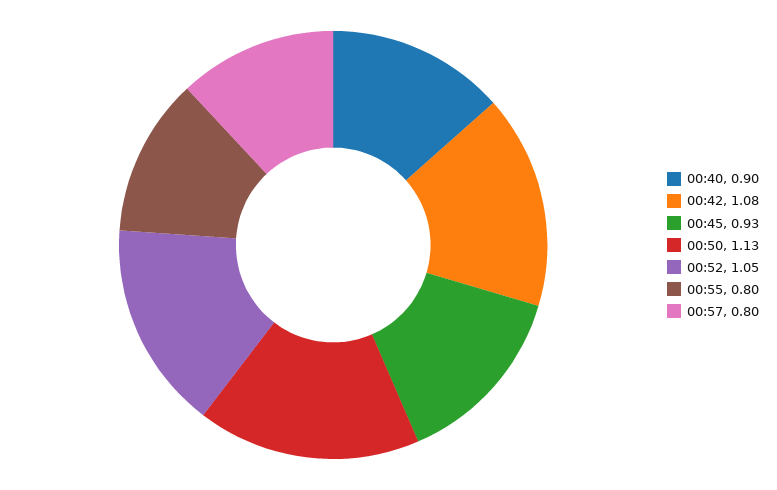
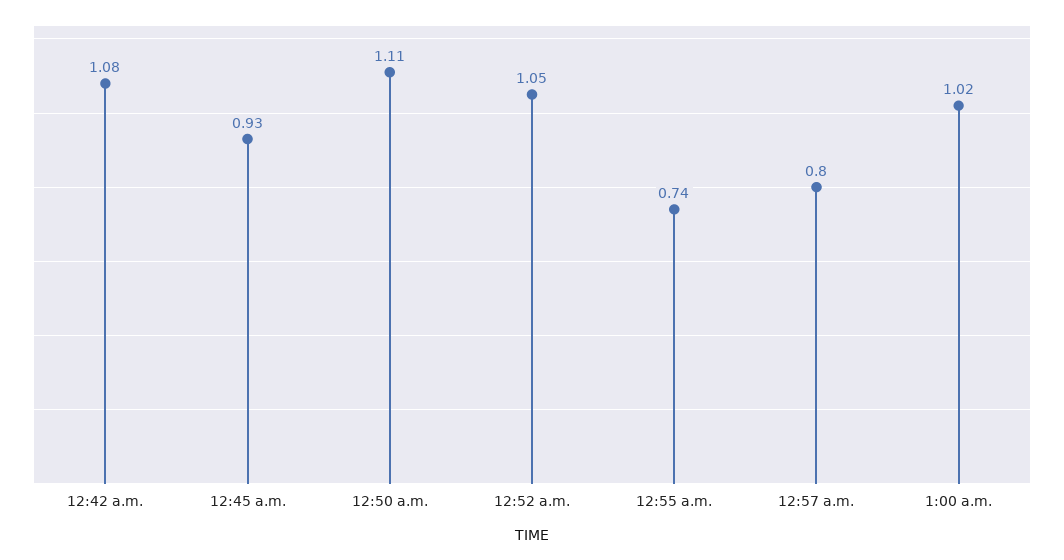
00:40: 0.9 -> none
00:50: 1.13 -> 1.11
00:55: 0.8 -> 0.74
1:00 a.m.: none -> 1.02

